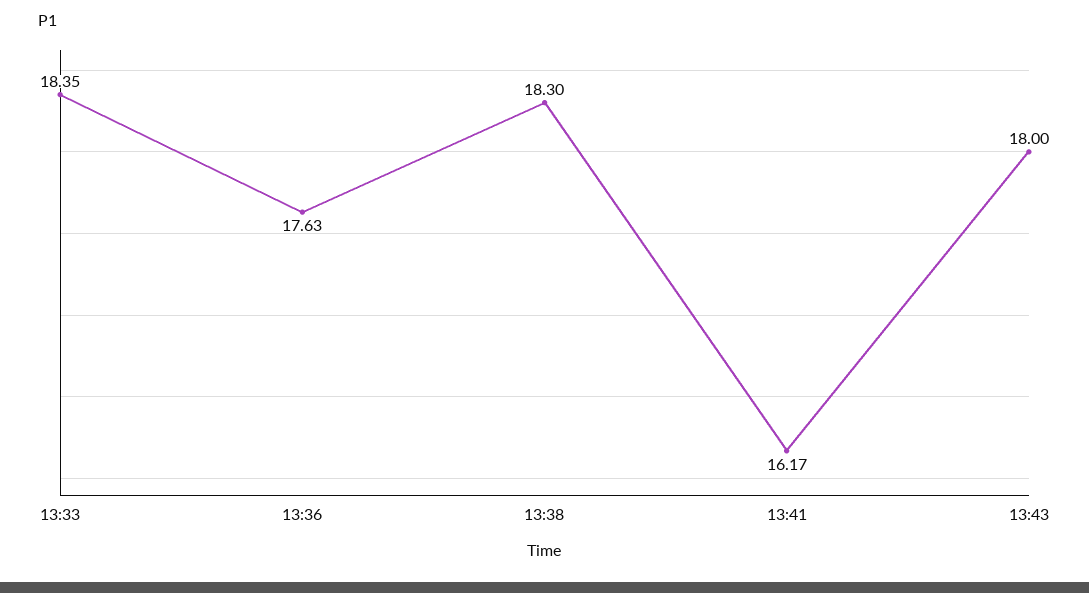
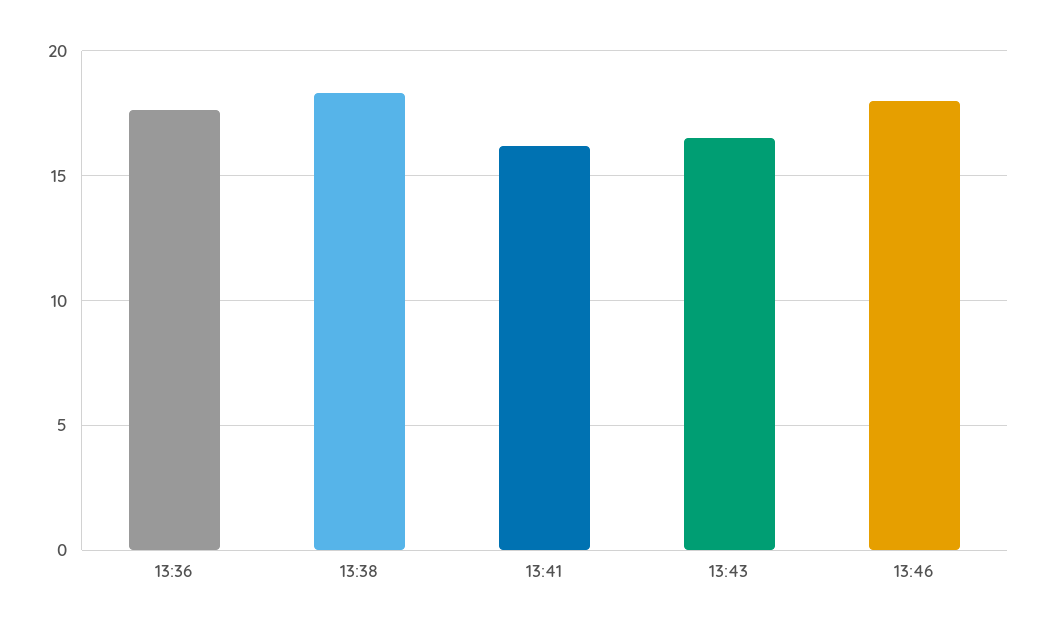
13:33: 18.35 -> none
13:43: 18 -> 16.5
13:46: none -> 18

